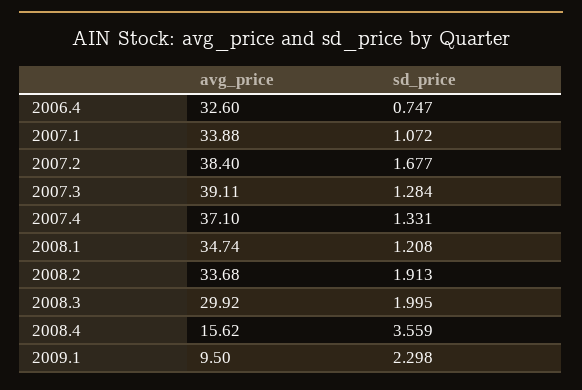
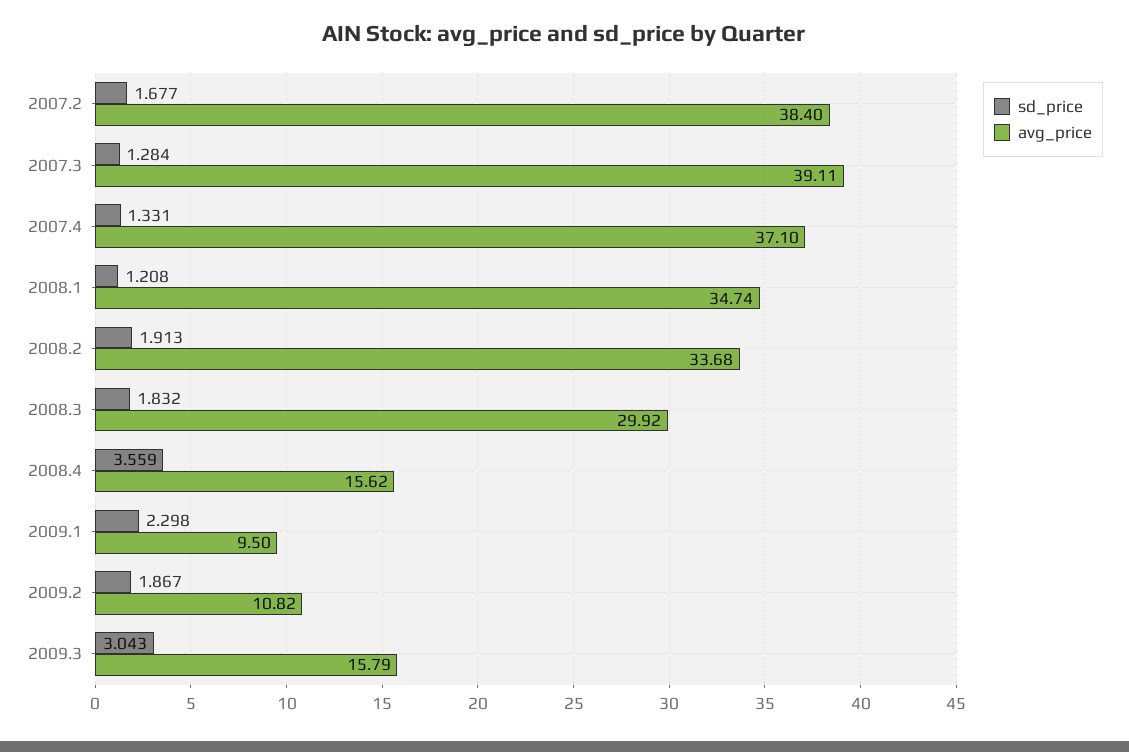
avg_price, 2006.4: 32.6 -> none
sd_price, 2006.4: 0.747 -> none
avg_price, 2007.1: 33.88 -> none
sd_price, 2007.1: 1.072 -> none
sd_price, 2008.3: 1.995 -> 1.832
sd_price, 2009.2: none -> 1.867
avg_price, 2009.2: none -> 10.82
sd_price, 2009.3: none -> 3.043
avg_price, 2009.3: none -> 15.79

